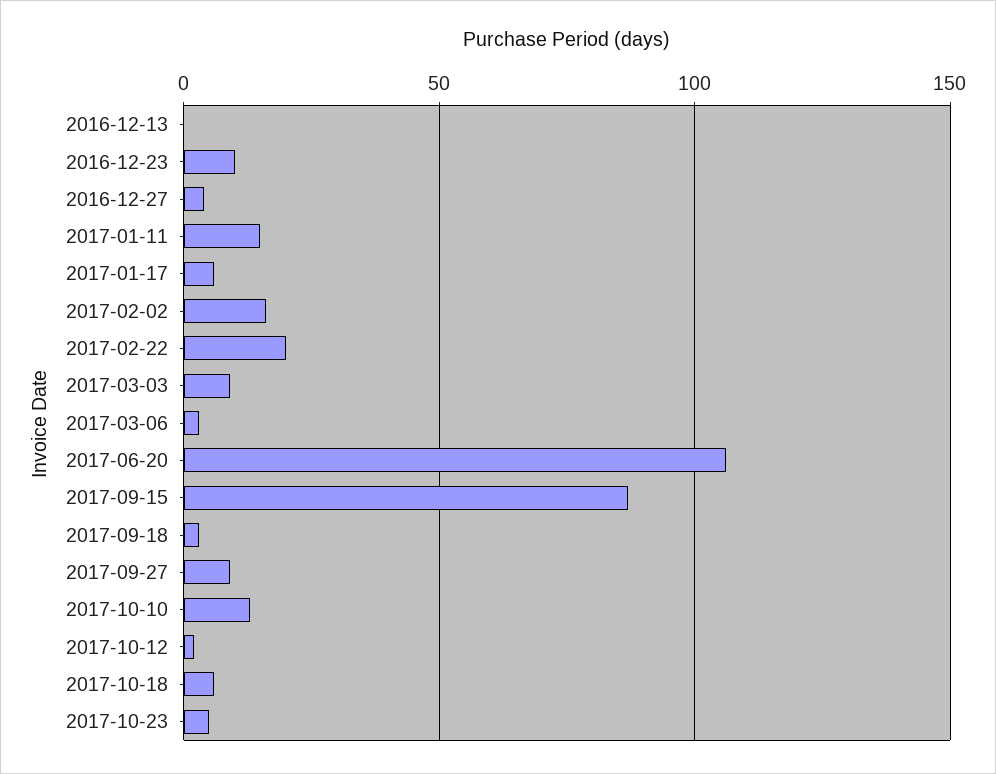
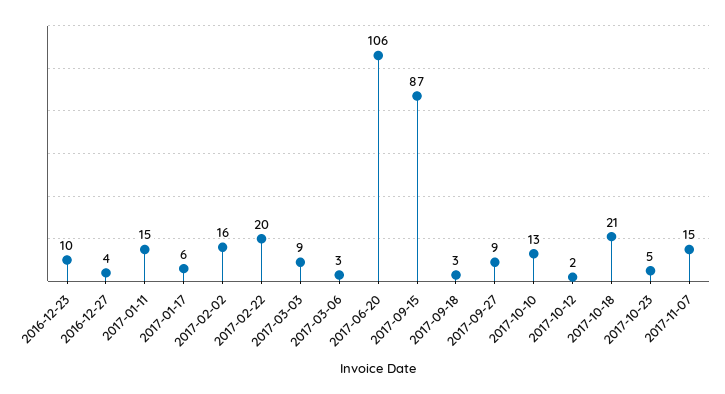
2016-12-13: 0 -> none
2017-10-18: 5 -> 21
2017-11-07: none -> 15

